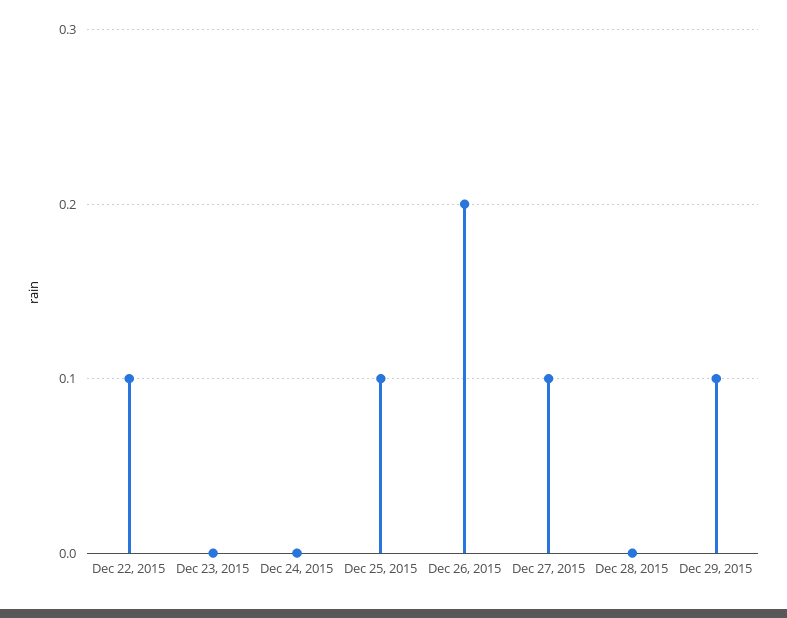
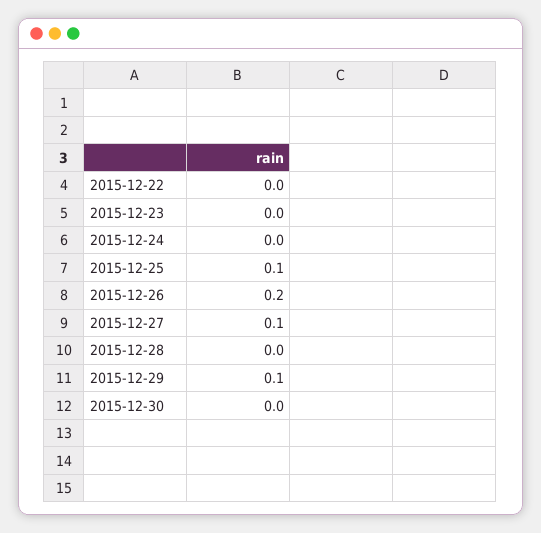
Dec 22, 2015: 0.1 -> 0
2015-12-30: none -> 0

